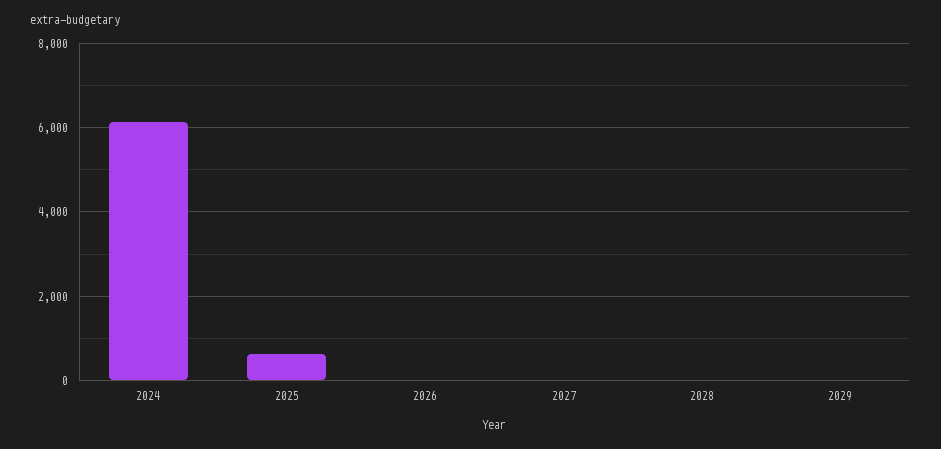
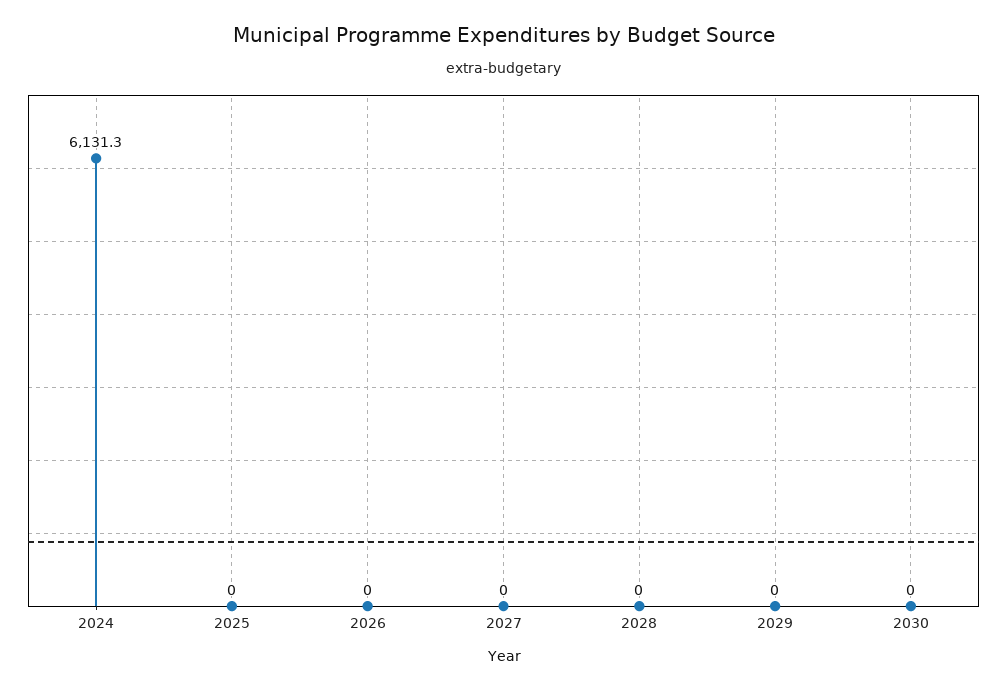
2025: 600 -> 0
2030: none -> 0

